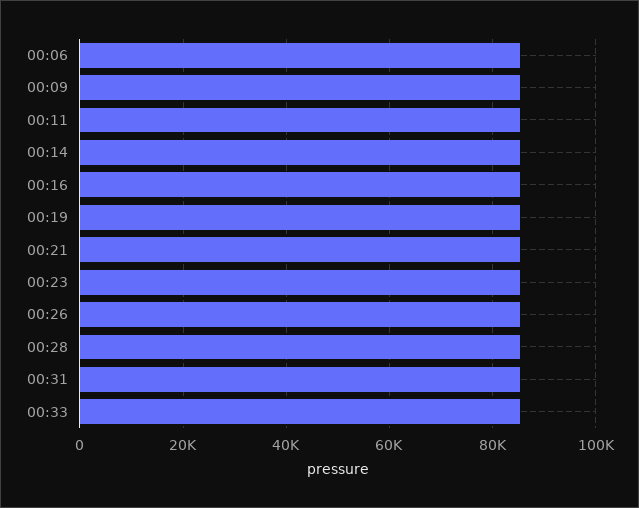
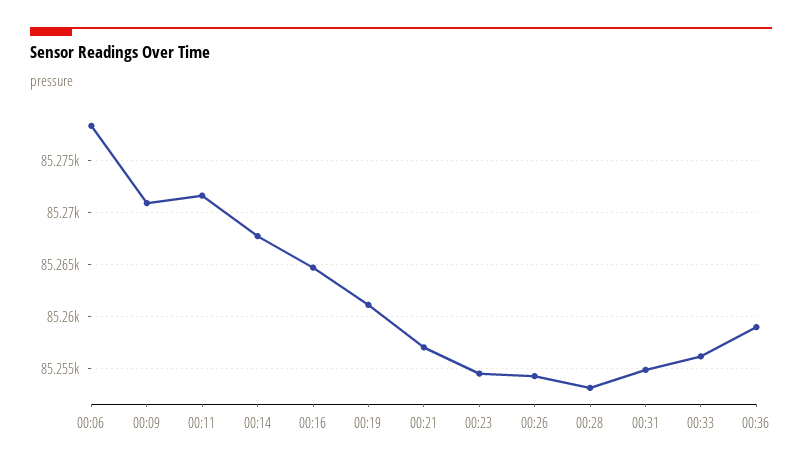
00:36: none -> 85259

